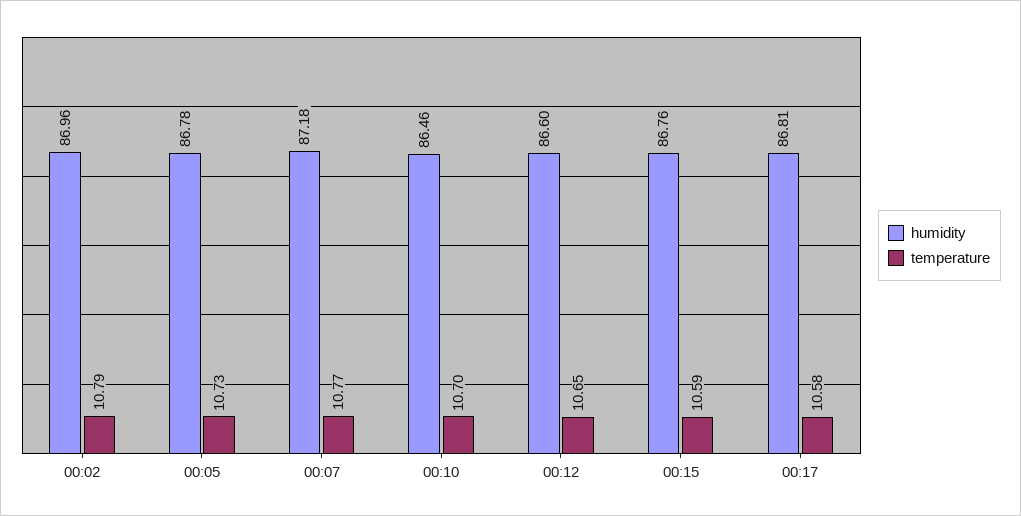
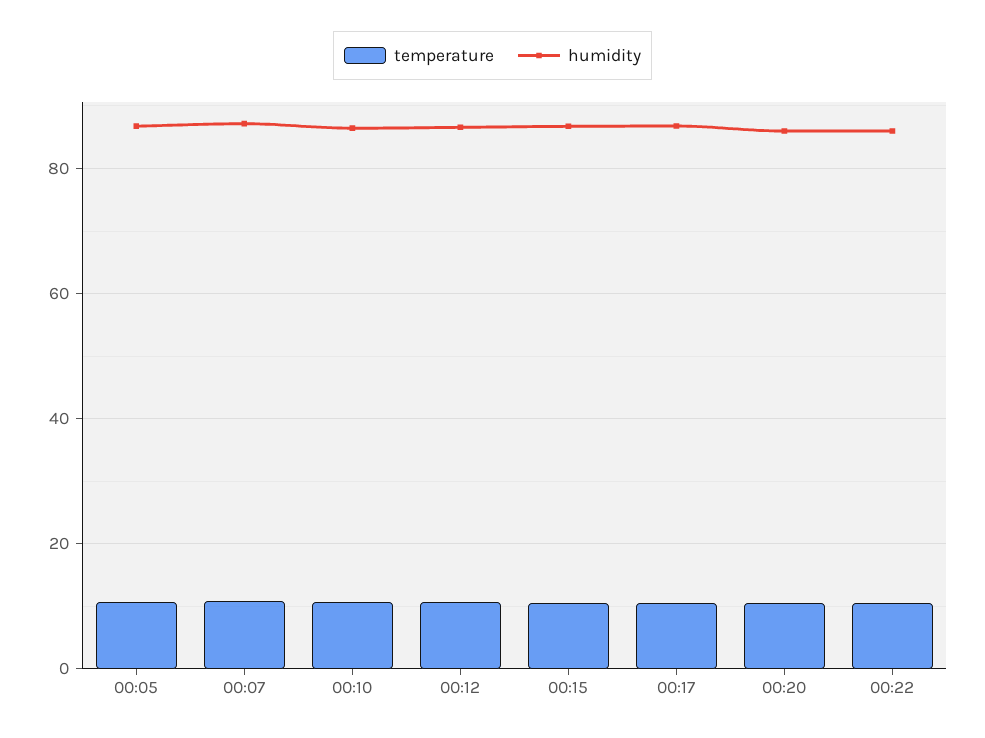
humidity, 00:02: 86.96 -> none
temperature, 00:02: 10.79 -> none
temperature, 00:20: none -> 10
humidity, 00:20: none -> 86
temperature, 00:22: none -> 10
humidity, 00:22: none -> 86

